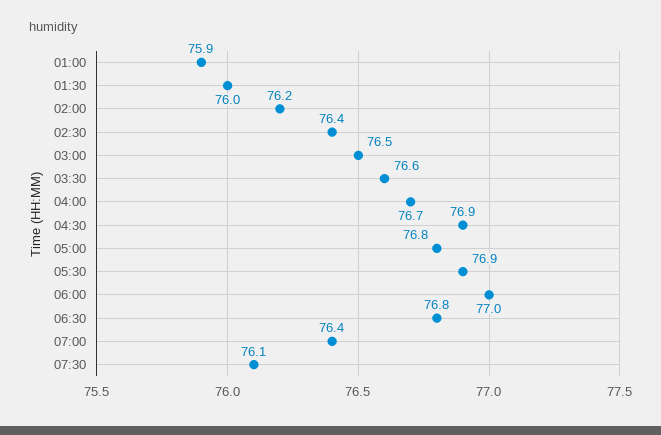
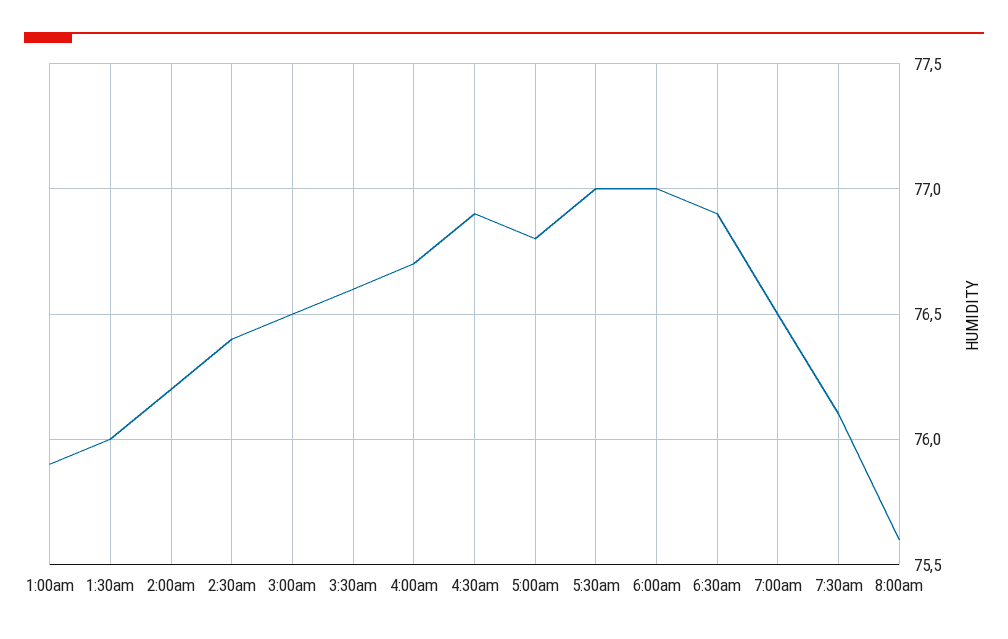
05:30: 76.9 -> 77
06:30: 76.8 -> 76.9
07:00: 76.4 -> 76.5
8:00am: none -> 75.6

